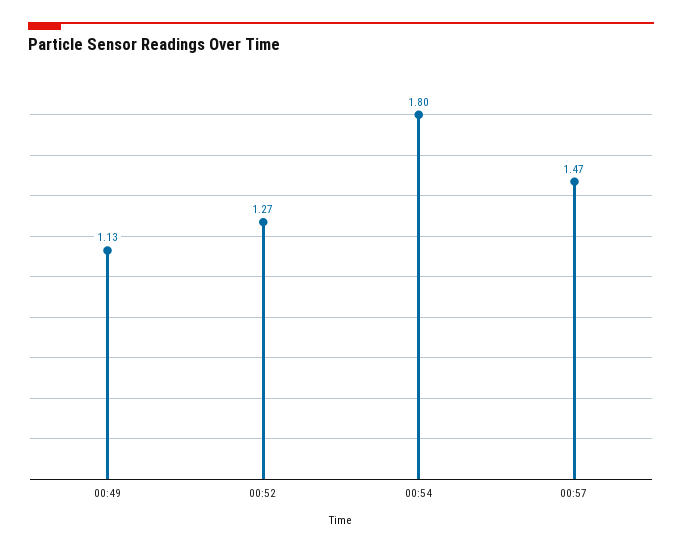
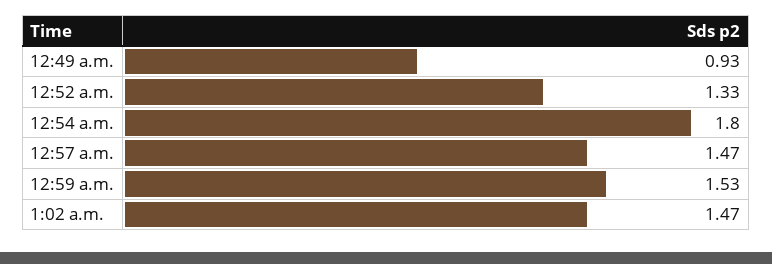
00:49: 1.13 -> 0.93
00:52: 1.27 -> 1.33
12:59 a.m.: none -> 1.53
1:02 a.m.: none -> 1.47

